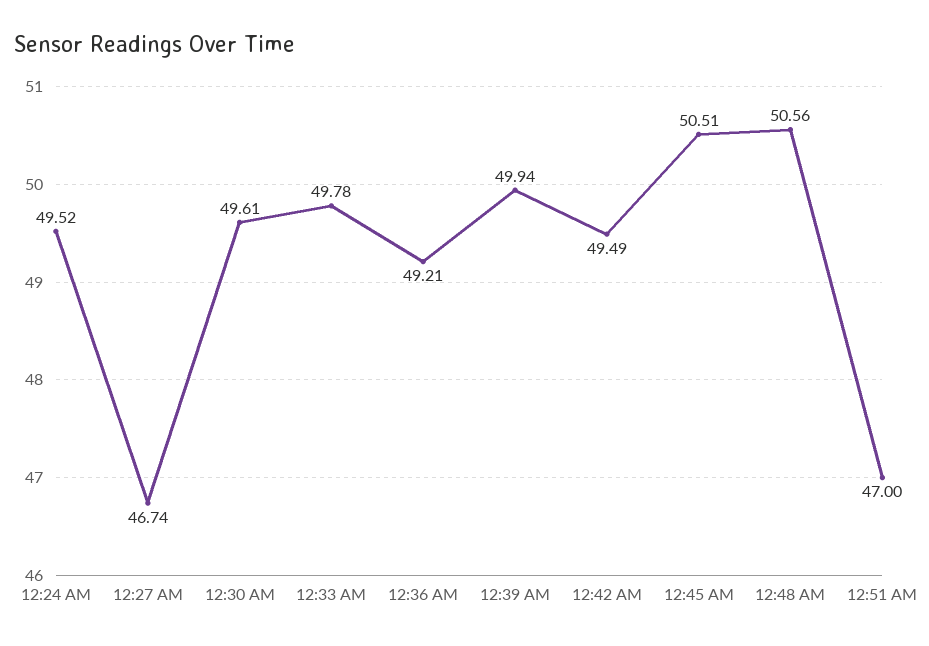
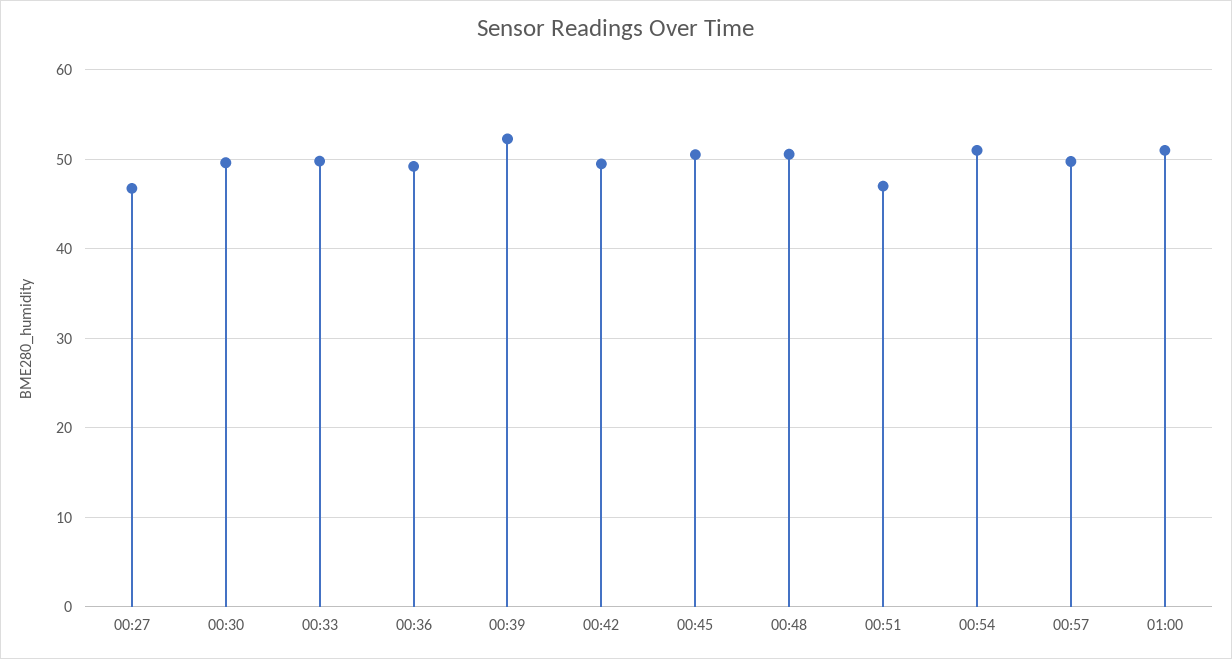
12:24 AM: 49.52 -> none
12:39 AM: 49.94 -> 52
00:54: none -> 51
00:57: none -> 50
01:00: none -> 51

